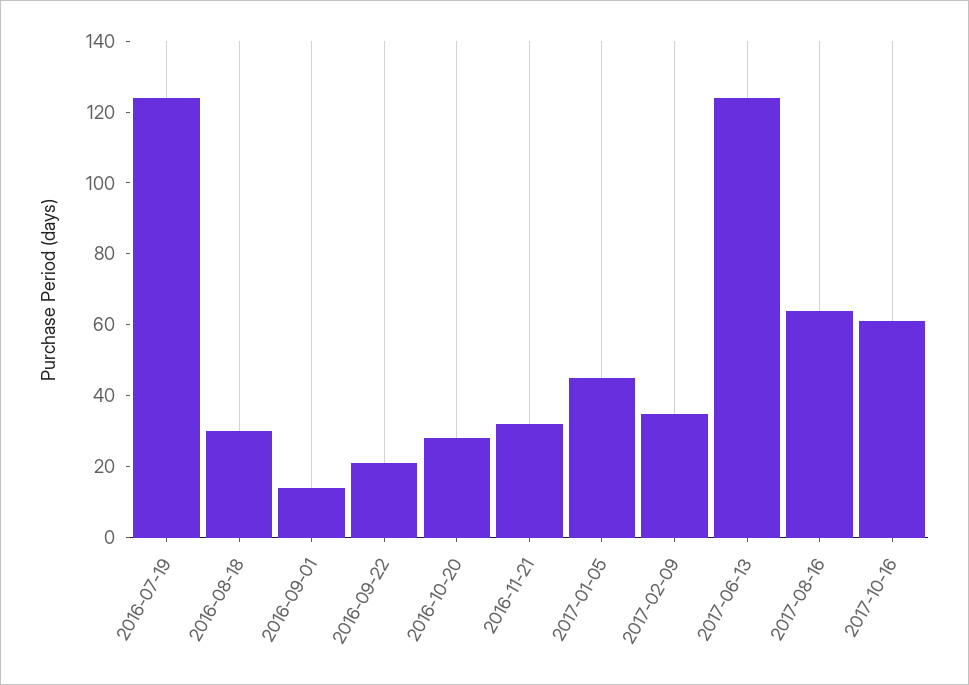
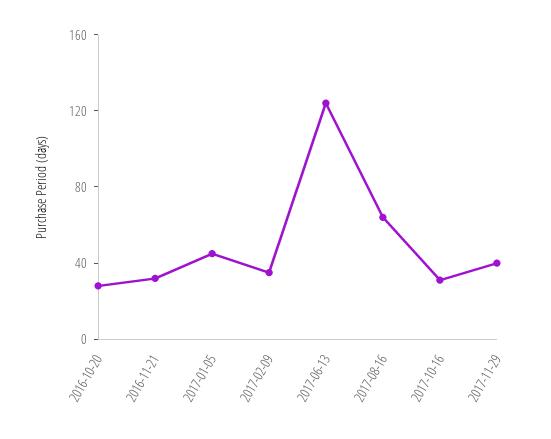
2016-07-19: 125 -> none
2016-08-18: 30 -> none
2016-09-01: 15 -> none
2016-09-22: 20 -> none
2017-10-16: 60 -> 30
2017-11-29: none -> 40

